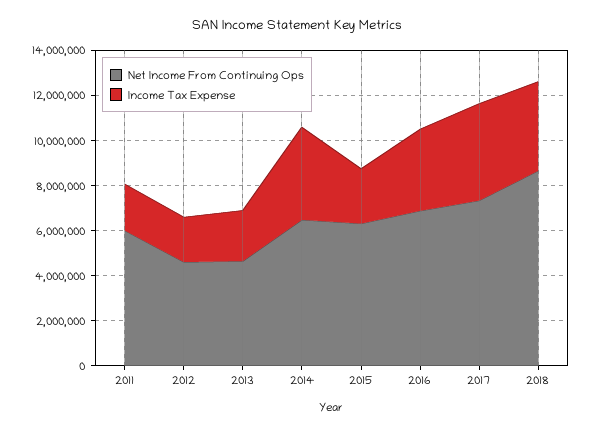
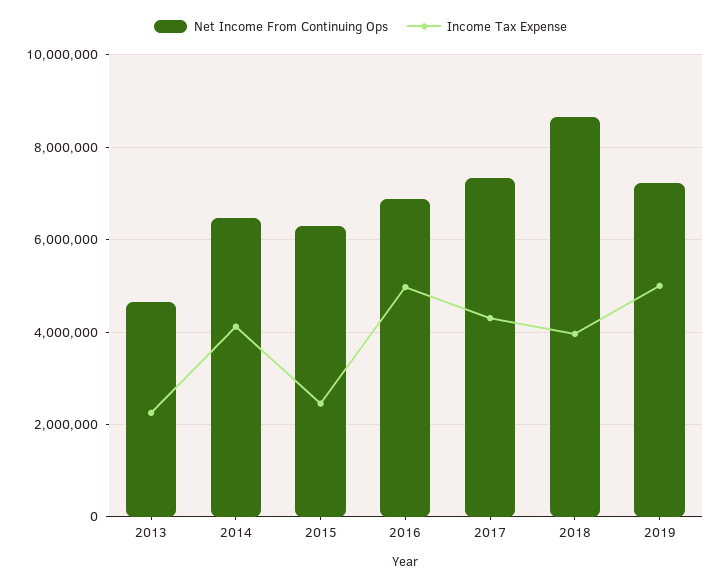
Net Income From Continuing Ops, 2011: 6000000 -> none
Income Tax Expense, 2011: 2000000 -> none
Net Income From Continuing Ops, 2012: 4500000 -> none
Income Tax Expense, 2012: 2000000 -> none
Income Tax Expense, 2016: 3500000 -> 5000000
Net Income From Continuing Ops, 2019: none -> 7200000
Income Tax Expense, 2019: none -> 5000000

